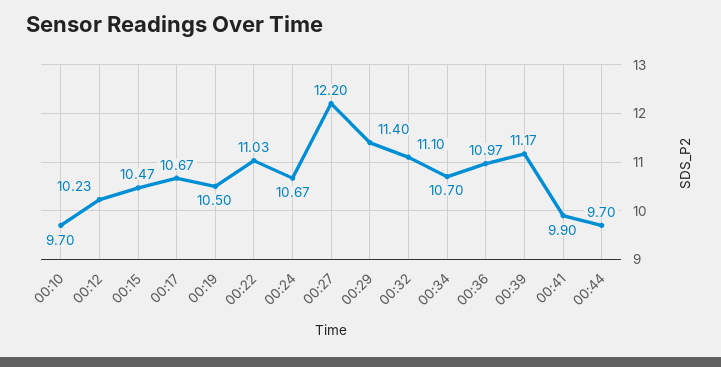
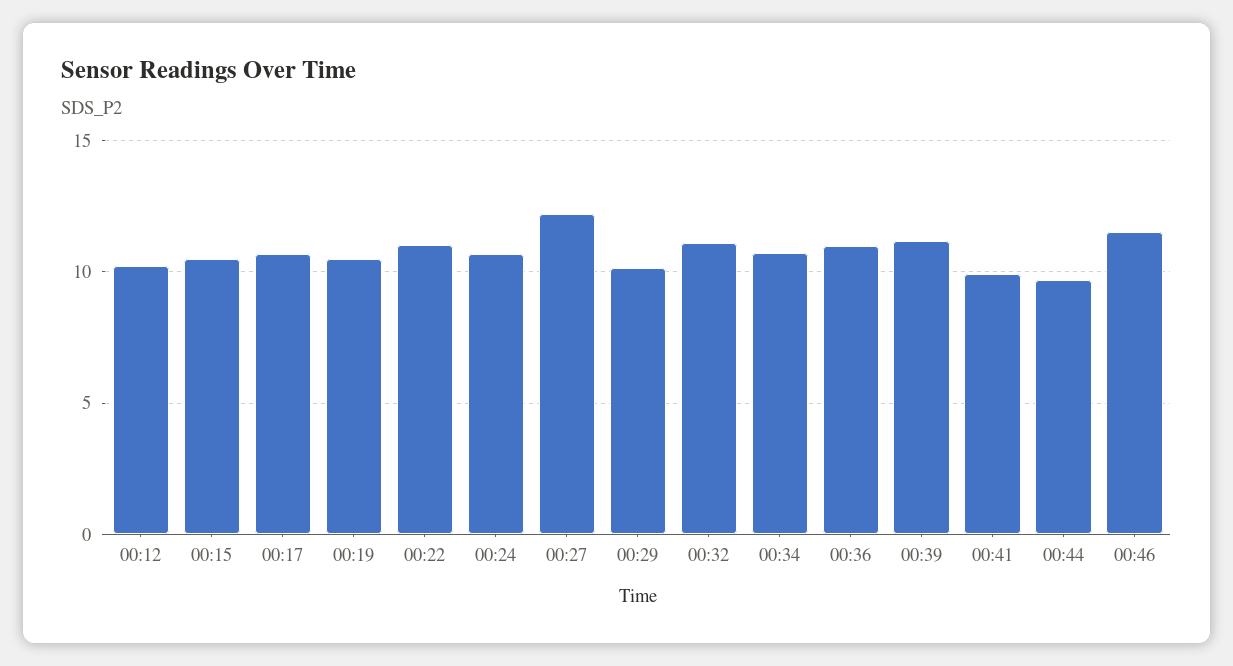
00:10: 9.7 -> none
00:29: 11.4 -> 10
00:46: none -> 11.5

